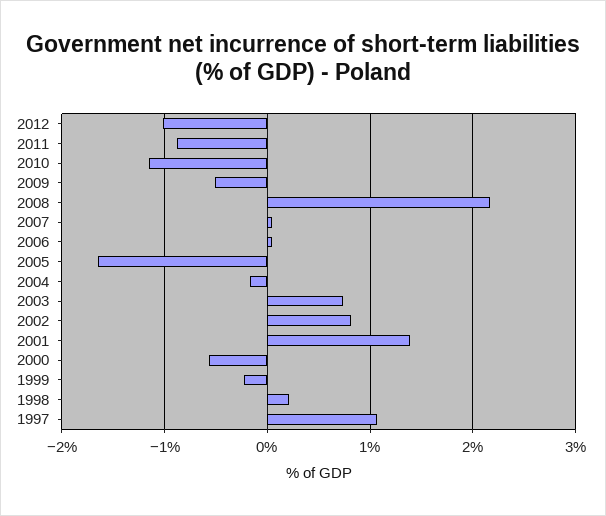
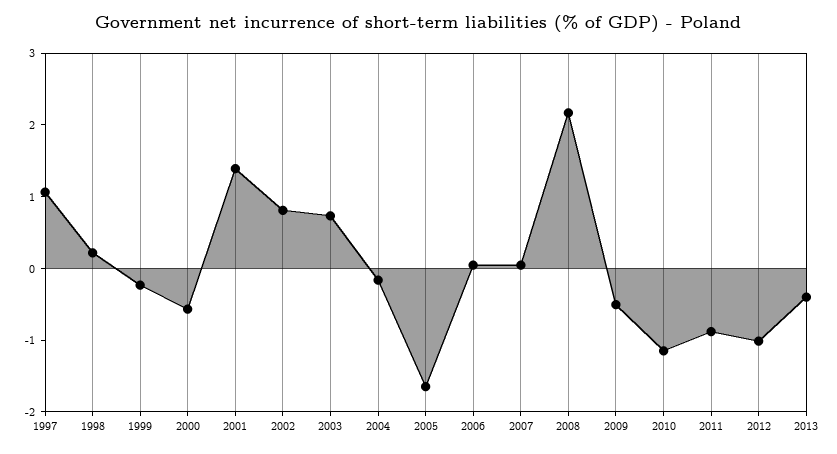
2013: none -> -0.4

